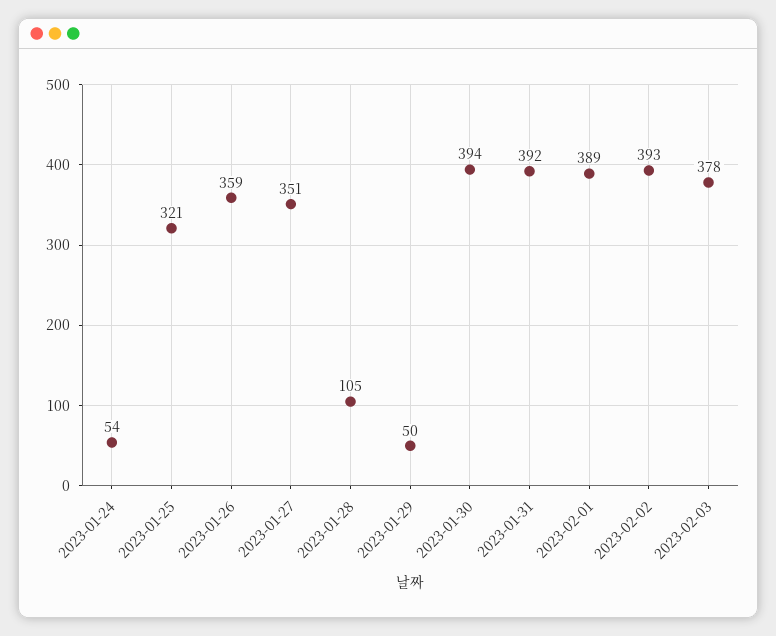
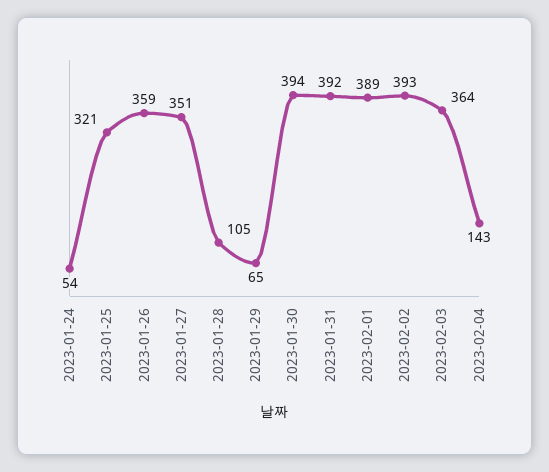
2023-01-29: 50 -> 65
2023-02-03: 378 -> 364
2023-02-04: none -> 143

